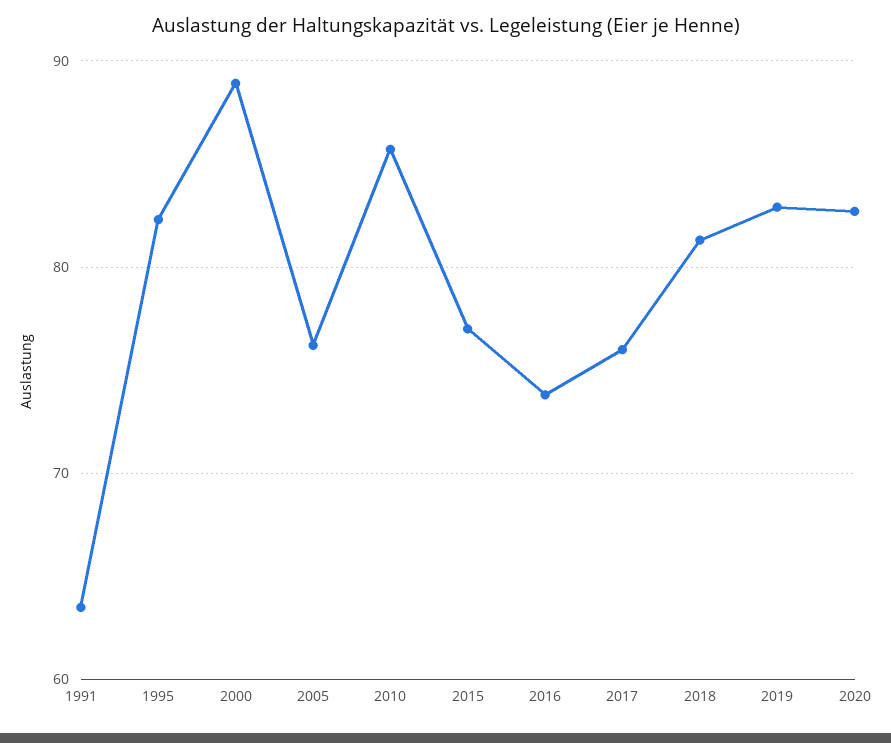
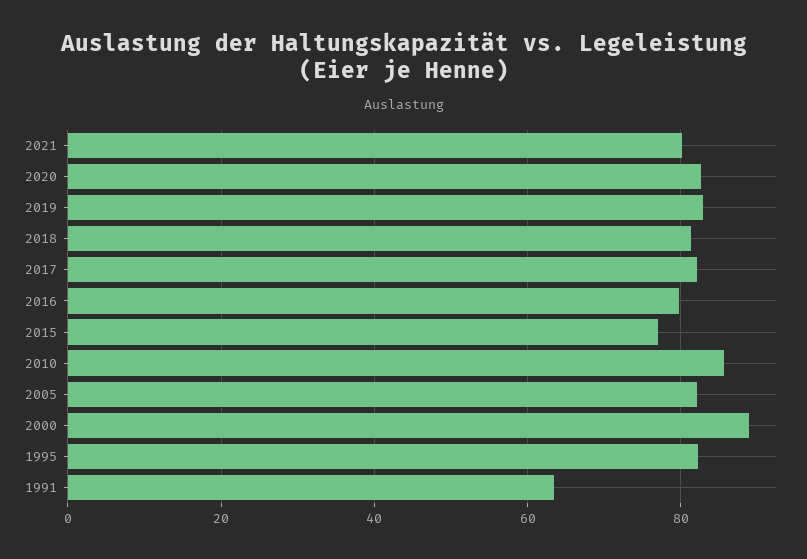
2005: 76 -> 82
2016: 74 -> 80
2017: 76 -> 82
2021: none -> 80

